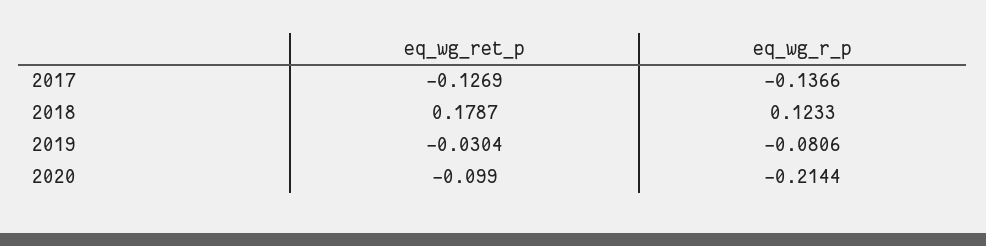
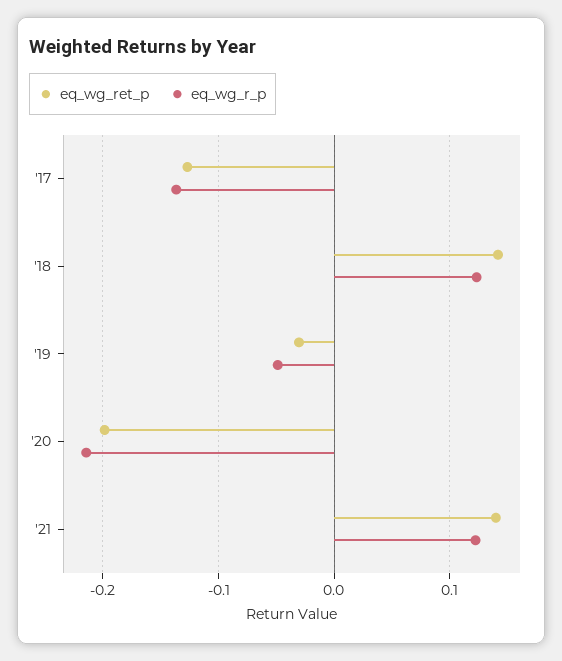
eq_wg_ret_p, 2018: 0.1787 -> 0.14
eq_wg_r_p, 2019: -0.0806 -> -0.05
eq_wg_ret_p, 2020: -0.099 -> -0.2
eq_wg_ret_p, '21: none -> 0.14
eq_wg_r_p, '21: none -> 0.12

